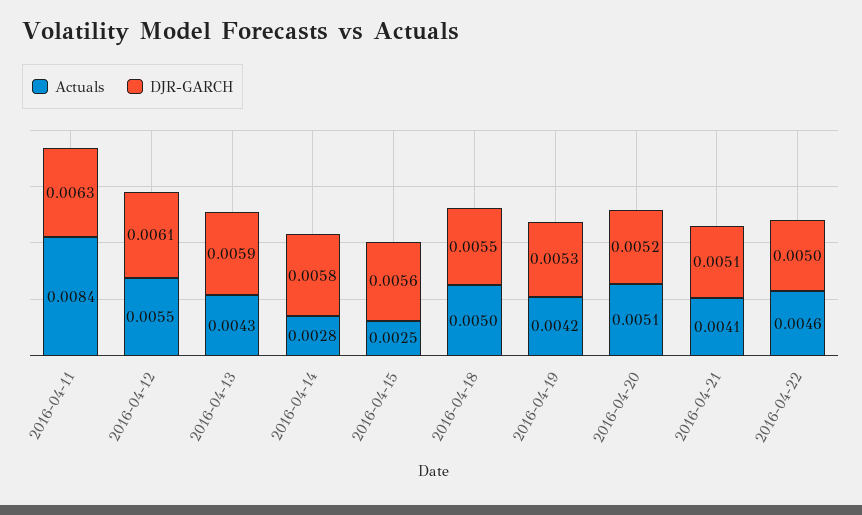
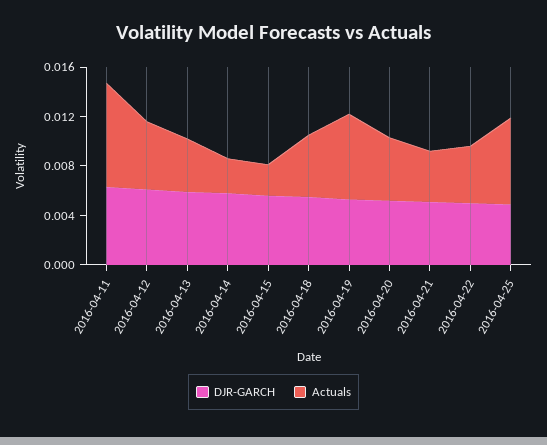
Actuals, 2016-04-19: 0.0042 -> 0.007
DJR-GARCH, 2016-04-25: none -> 0.005
Actuals, 2016-04-25: none -> 0.007

